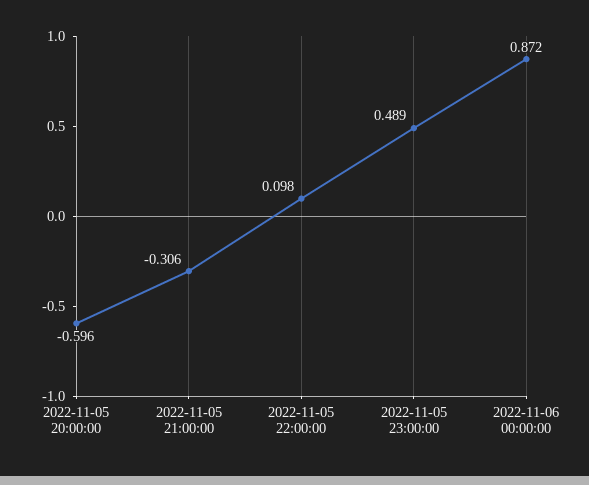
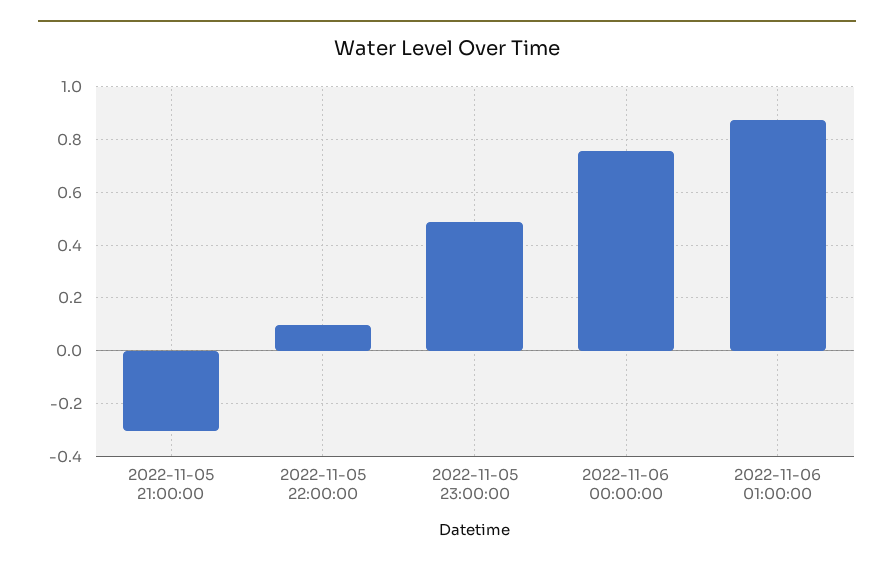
2022-11-05 20:00:00: -0.596 -> none
2022-11-06 00:00:00: 0.872 -> 0.75
2022-11-06 01:00:00: none -> 0.875

